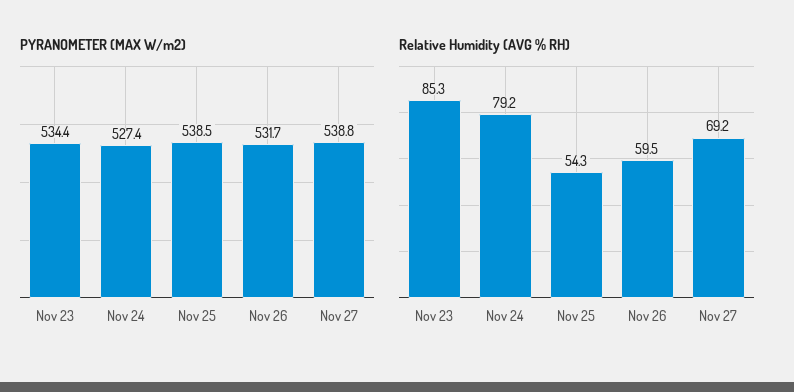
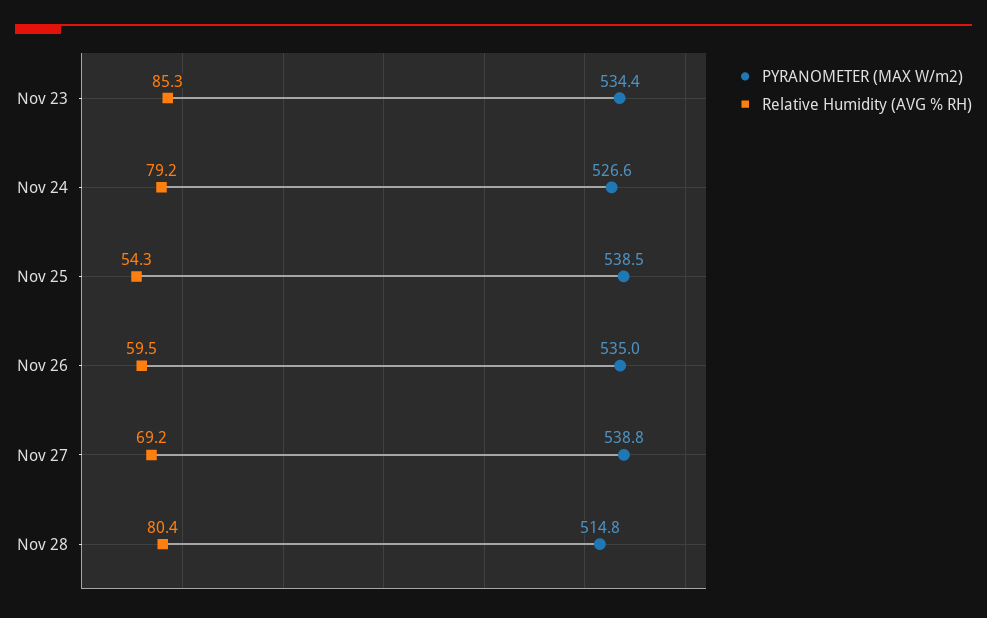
PYRANOMETER (MAX W/m2), Nov 24: 527.4 -> 526.6
PYRANOMETER (MAX W/m2), Nov 26: 531.7 -> 535
PYRANOMETER (MAX W/m2), Nov 28: none -> 514.8
Relative Humidity (AVG % RH), Nov 28: none -> 80.4

